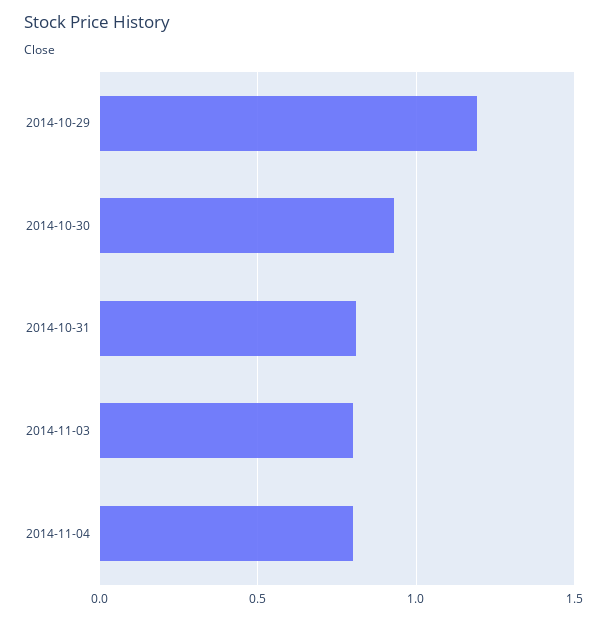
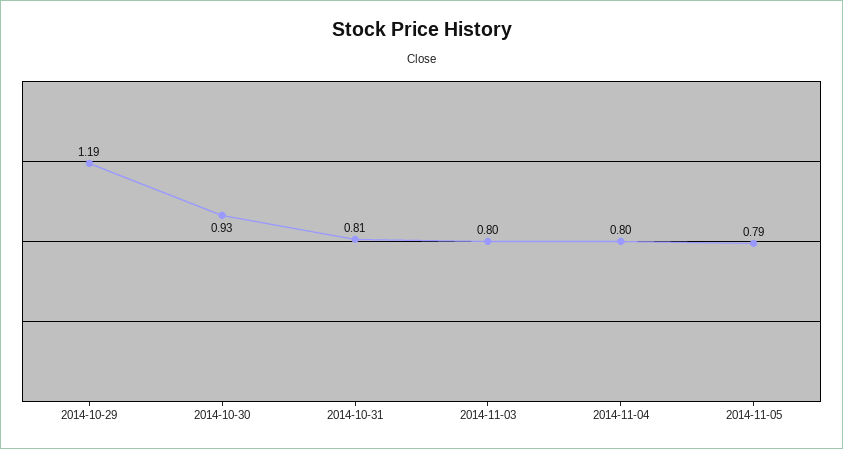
2014-11-05: none -> 0.79

